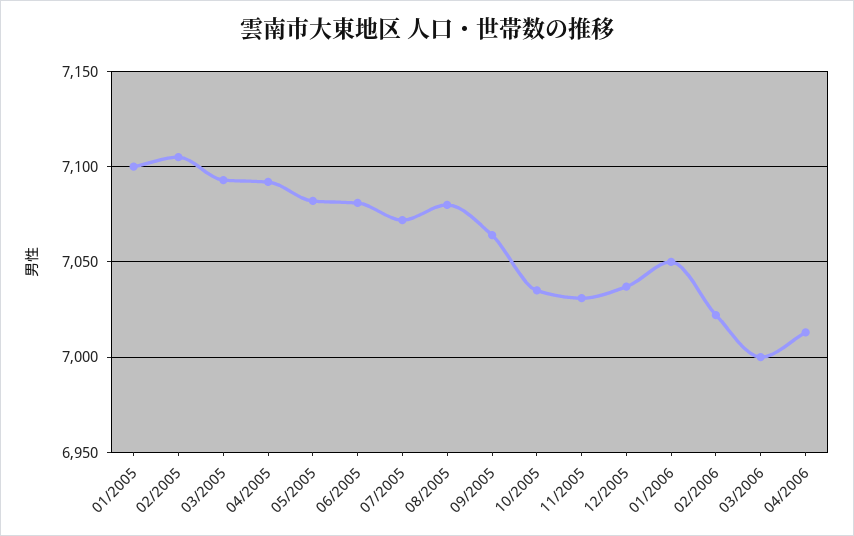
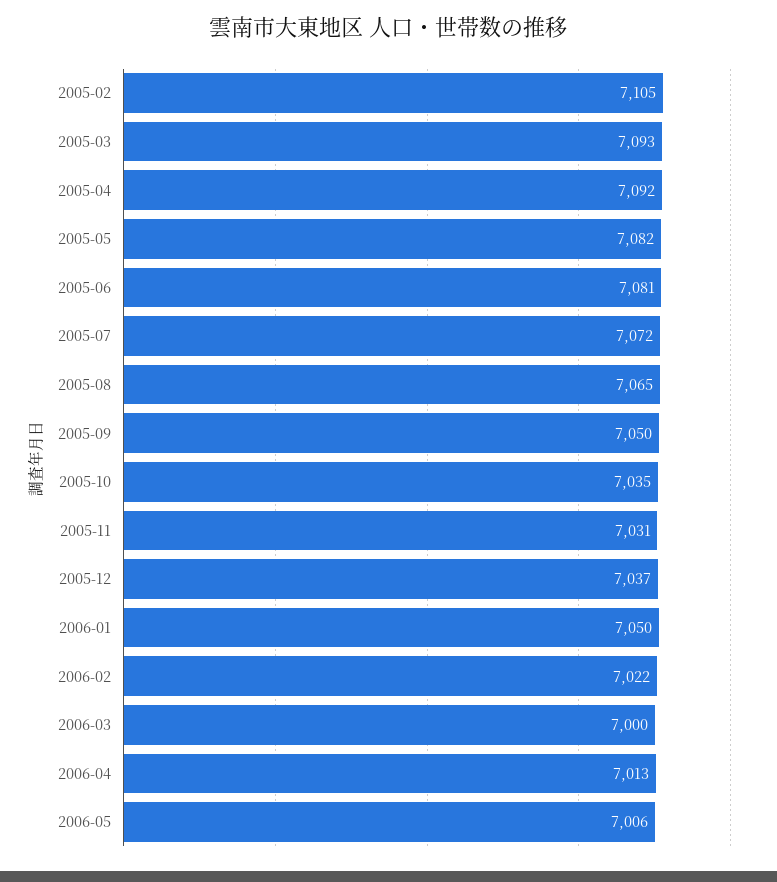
01/2005: 7100 -> none
08/2005: 7080 -> 7065
09/2005: 7065 -> 7050
2006-05: none -> 7006

